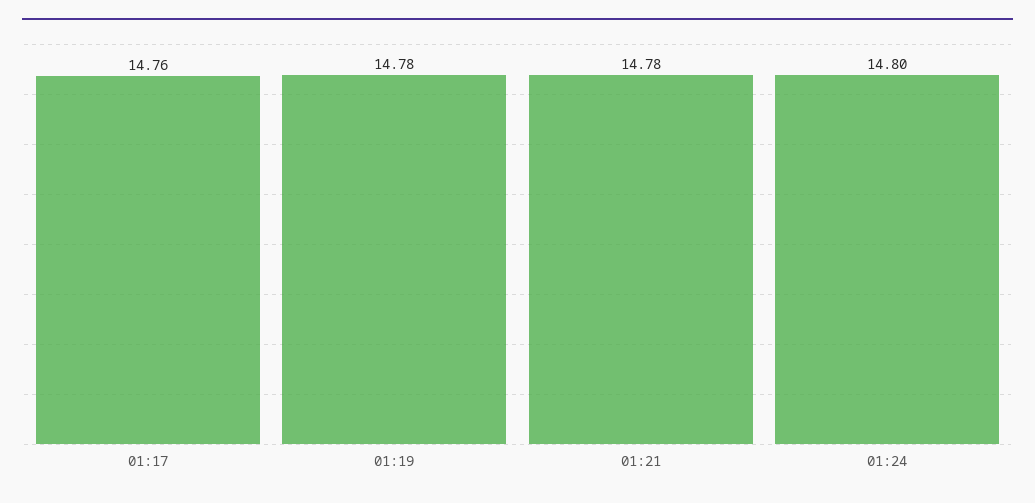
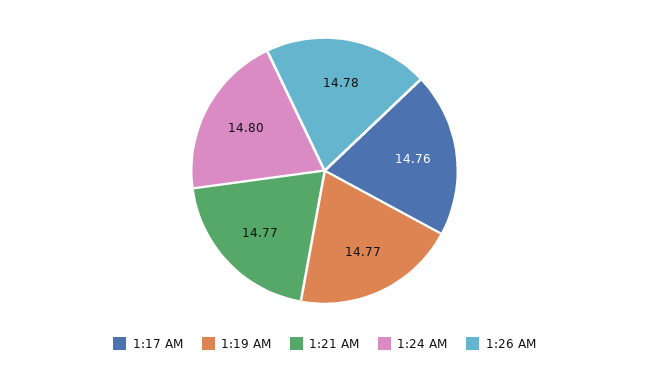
01:19: 14.78 -> 14.77
01:21: 14.78 -> 14.77
1:26 AM: none -> 14.78

